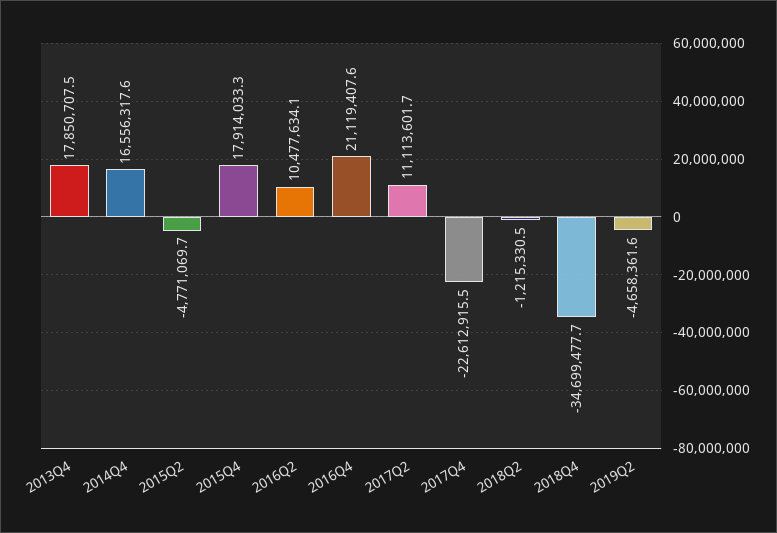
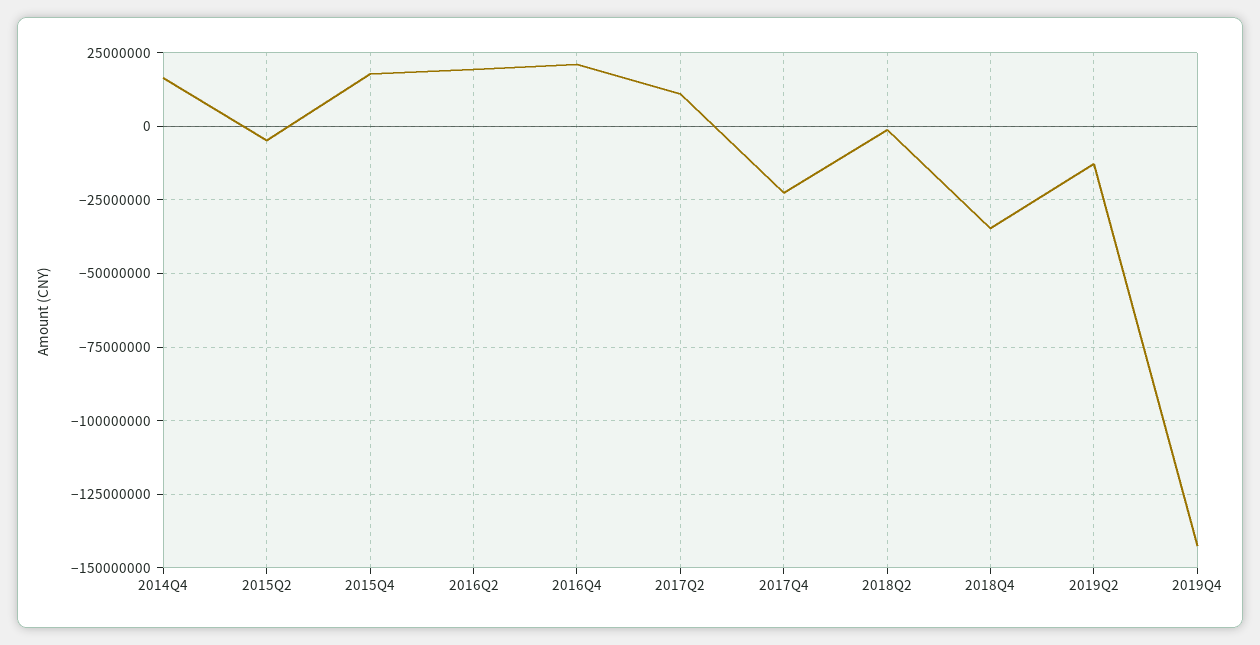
2013Q4: 17850707.5 -> none
2016Q2: 10477634.1 -> 20000000
2019Q2: -4658361.6 -> -12500000
2019Q4: none -> -142500000

